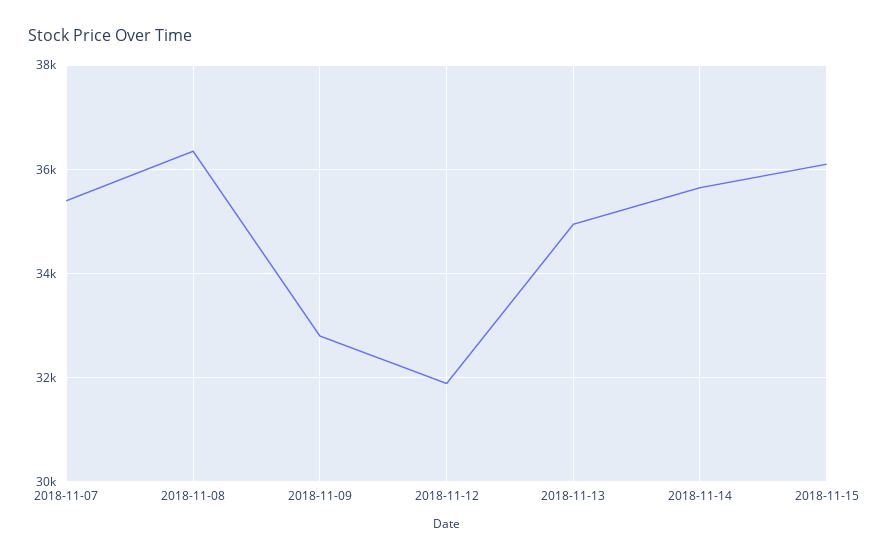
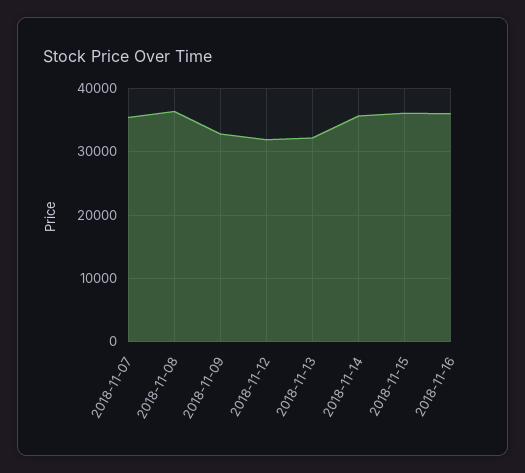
2018-11-13: 35000 -> 32000
2018-11-16: none -> 36000

